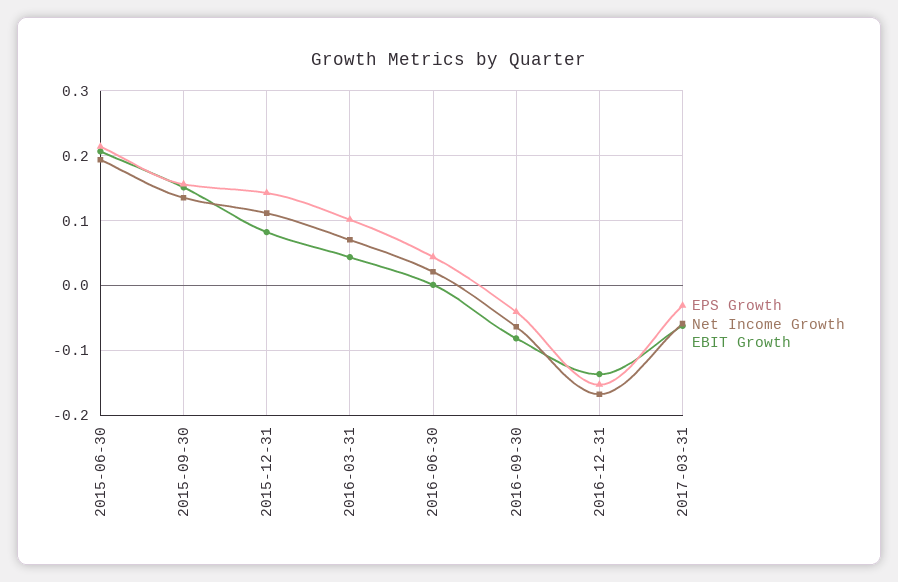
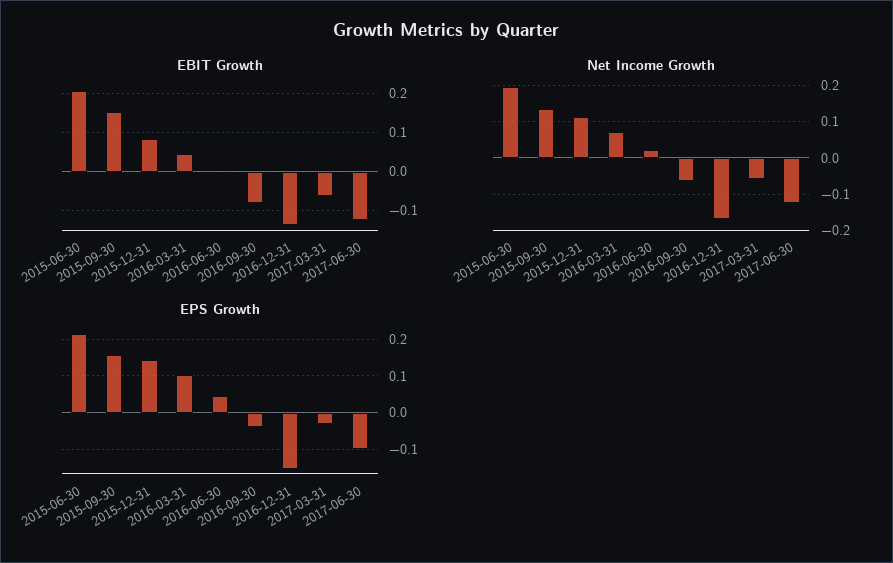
EBIT Growth, 2017-06-30: none -> -0.12
Net Income Growth, 2017-06-30: none -> -0.12
EPS Growth, 2017-06-30: none -> -0.1

